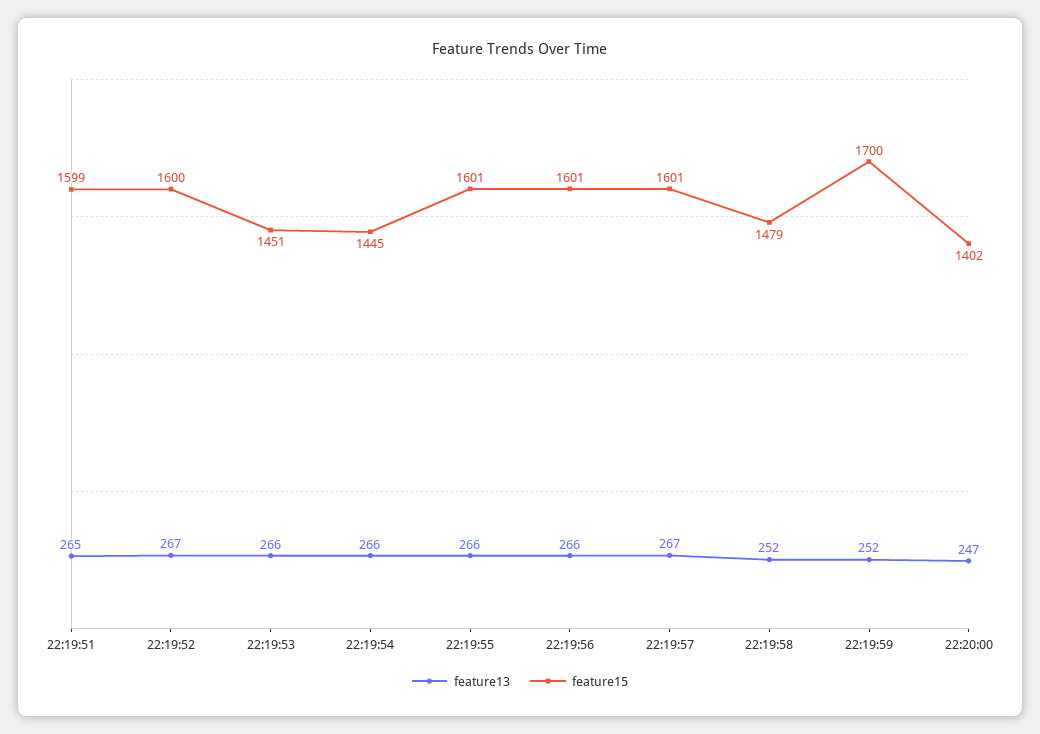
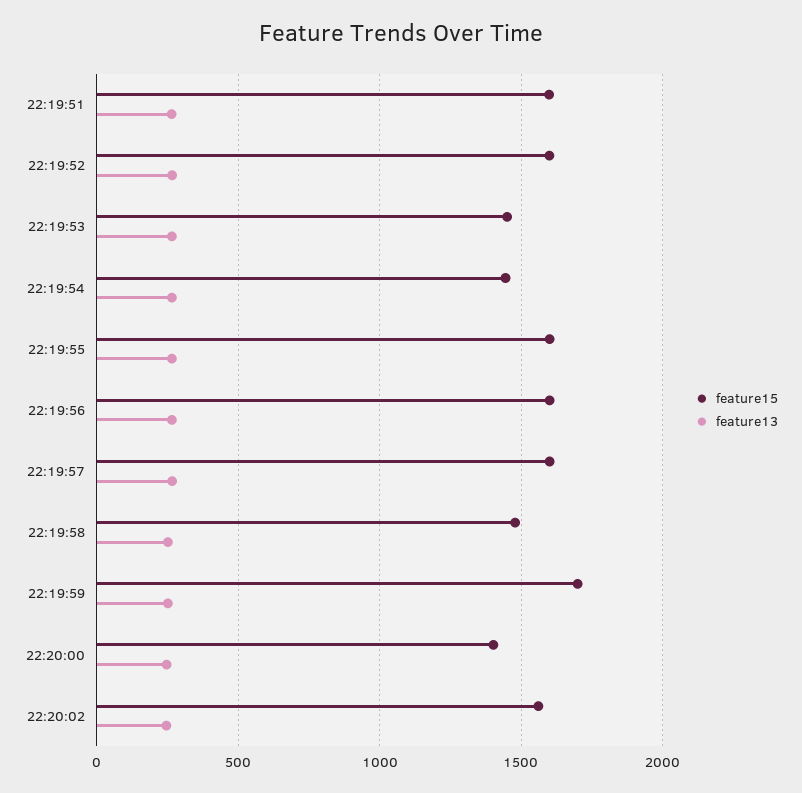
feature15, 22:20:02: none -> 1550
feature13, 22:20:02: none -> 250

